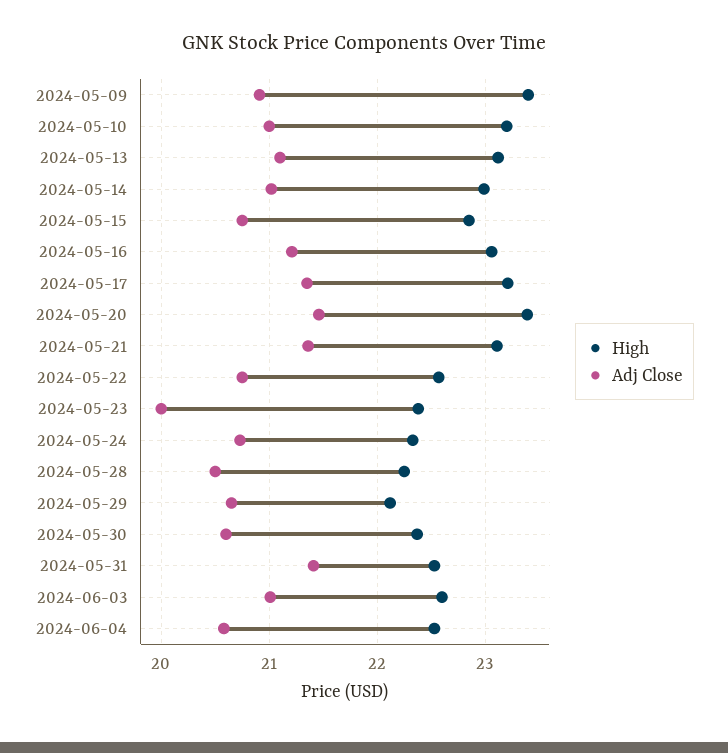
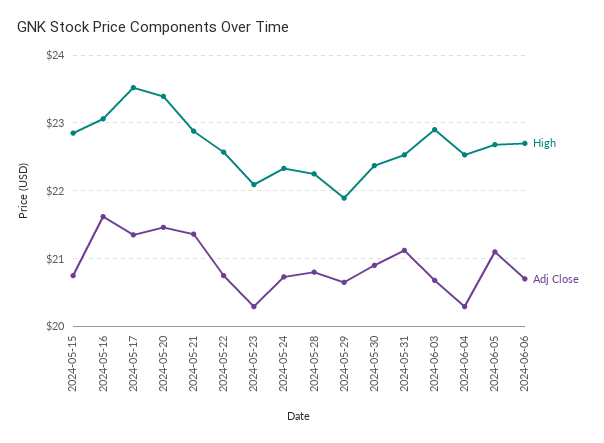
High, 2024-05-09: 23.4 -> none
Adj Close, 2024-05-09: 20.9 -> none
High, 2024-05-10: 23.2 -> none
Adj Close, 2024-05-10: 21 -> none
High, 2024-05-13: 23.1 -> none
Adj Close, 2024-05-13: 21.1 -> none
High, 2024-05-14: 23 -> none
Adj Close, 2024-05-14: 21 -> none
Adj Close, 2024-05-16: 21.2 -> 21.6
High, 2024-05-17: 23.2 -> 23.5
High, 2024-05-21: 23.1 -> 22.9
High, 2024-05-23: 22.4 -> 22.1
Adj Close, 2024-05-23: 20 -> 20.3
Adj Close, 2024-05-28: 20.5 -> 20.8
High, 2024-05-29: 22.1 -> 21.9
Adj Close, 2024-05-30: 20.6 -> 20.9
Adj Close, 2024-05-31: 21.4 -> 21.1
High, 2024-06-03: 22.6 -> 22.9
Adj Close, 2024-06-03: 21 -> 20.7
Adj Close, 2024-06-04: 20.6 -> 20.3
High, 2024-06-05: none -> 22.7
Adj Close, 2024-06-05: none -> 21.1
High, 2024-06-06: none -> 22.7
Adj Close, 2024-06-06: none -> 20.7

